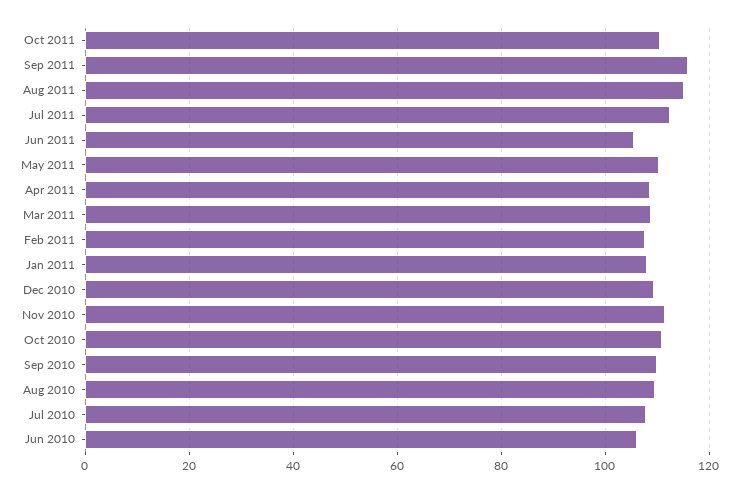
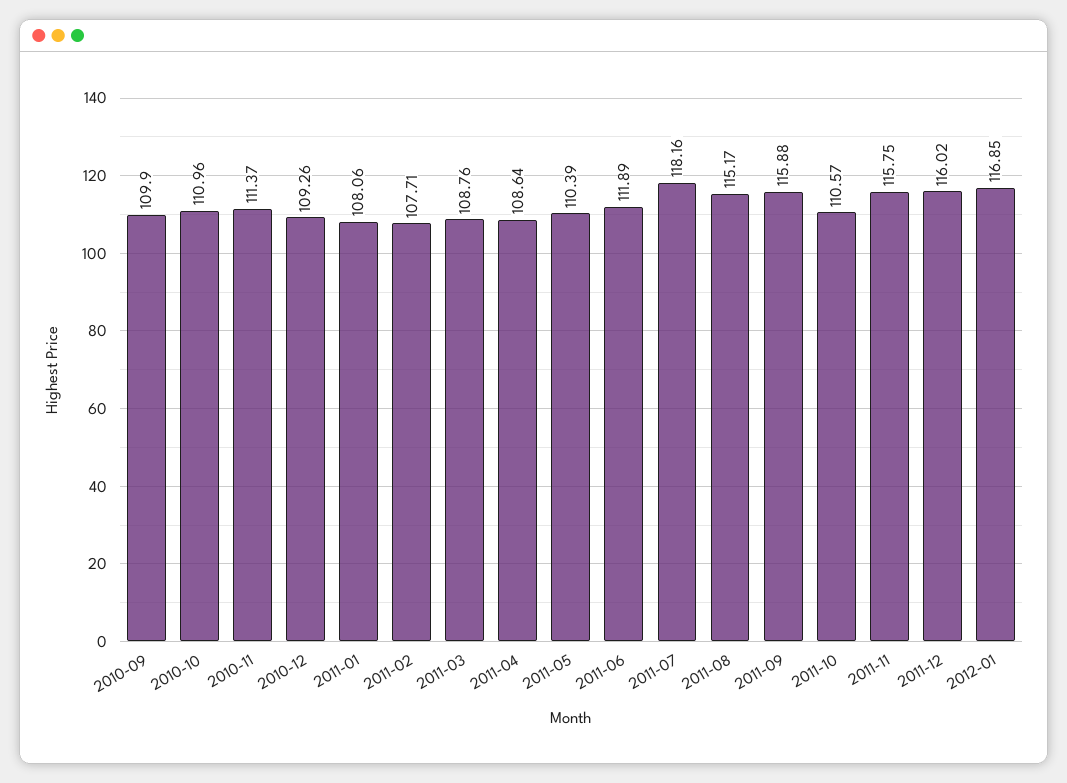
Jul 2011: 112 -> 118.16
Jun 2011: 106 -> 111.89
Aug 2010: 110 -> none
Jul 2010: 108 -> none
Jun 2010: 106 -> none
2011-11: none -> 115.75
2011-12: none -> 116.02
2012-01: none -> 116.85

